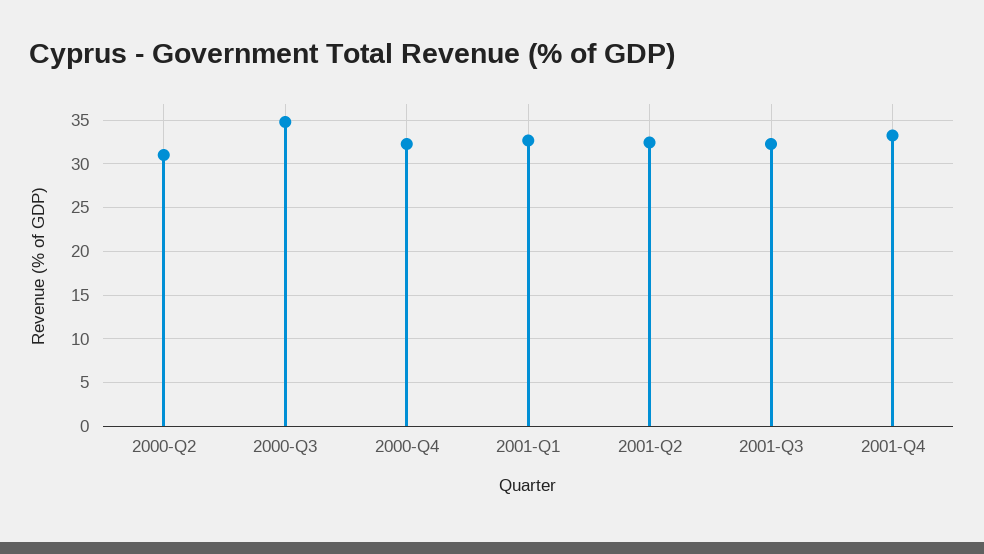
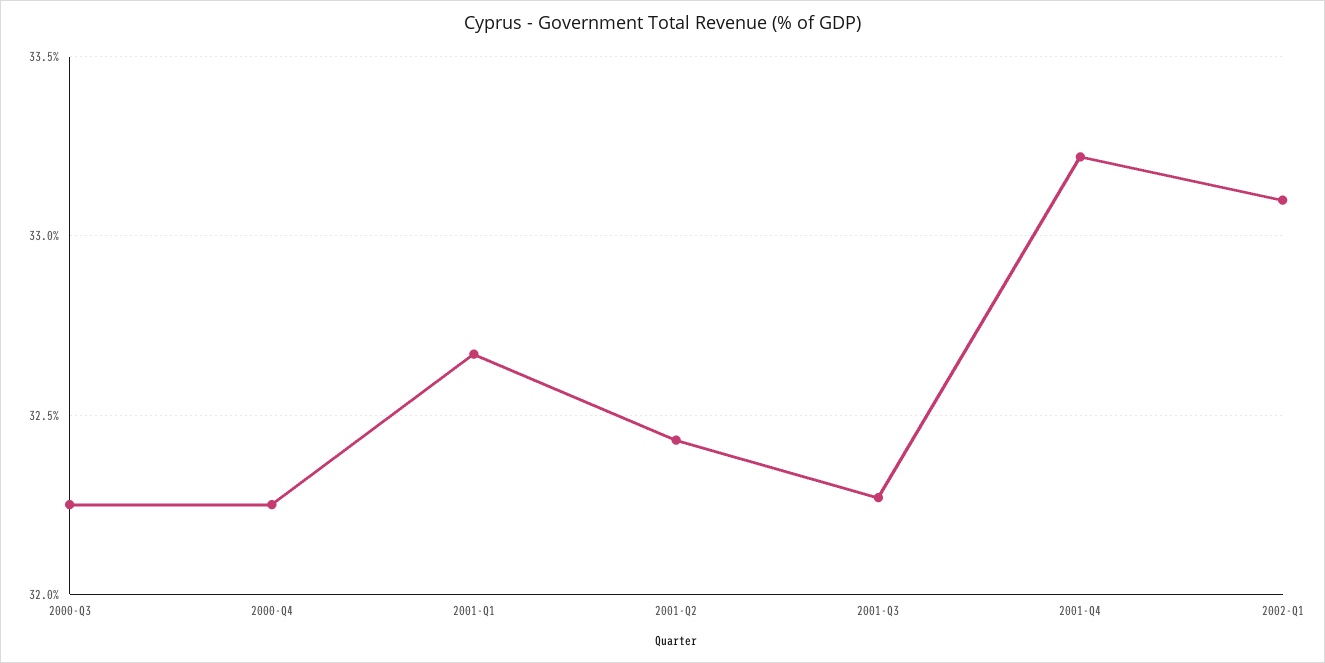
2000-Q2: 31 -> none
2000-Q3: 35 -> 32.25
2002-Q1: none -> 33.1

